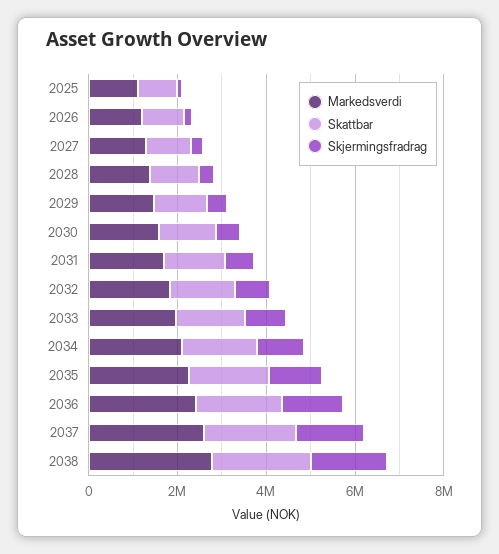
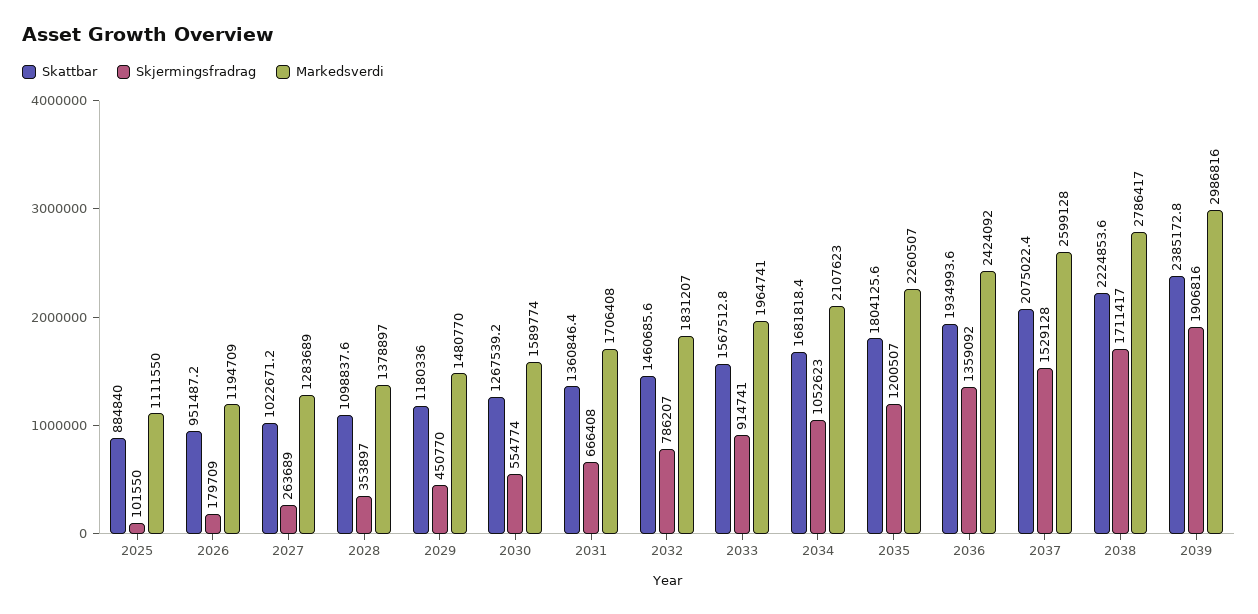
Skattbar, 2039: none -> 2385172.8
Skjermingsfradrag, 2039: none -> 1906816
Markedsverdi, 2039: none -> 2986816

